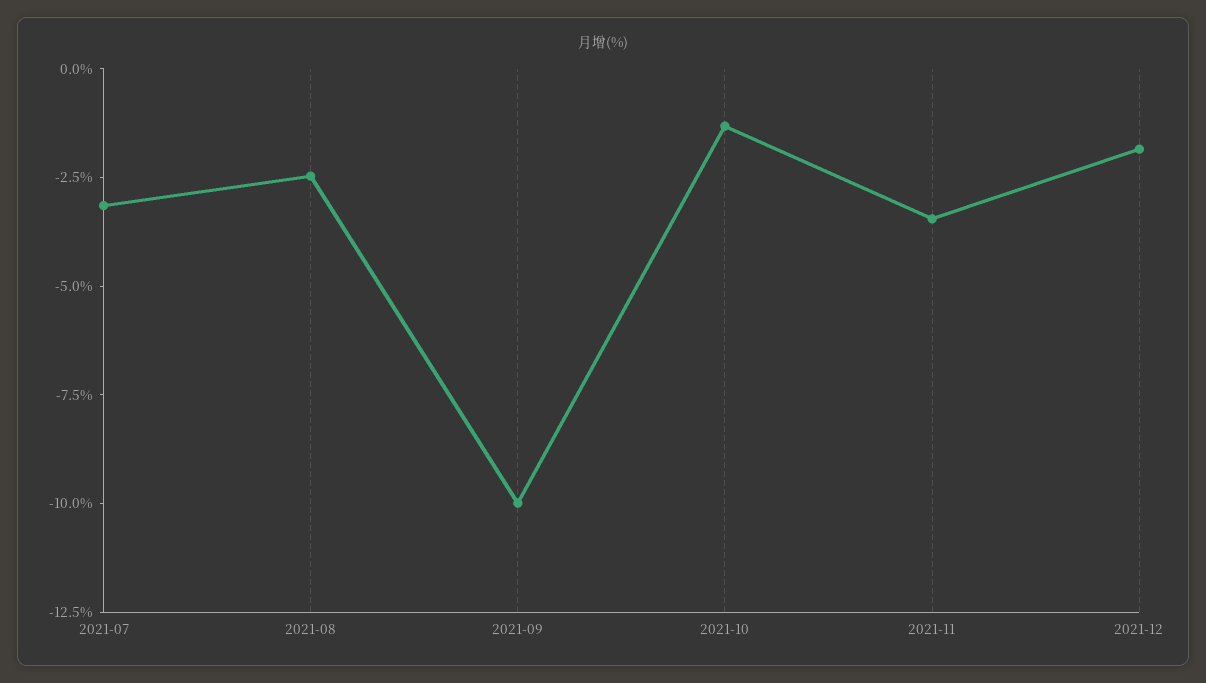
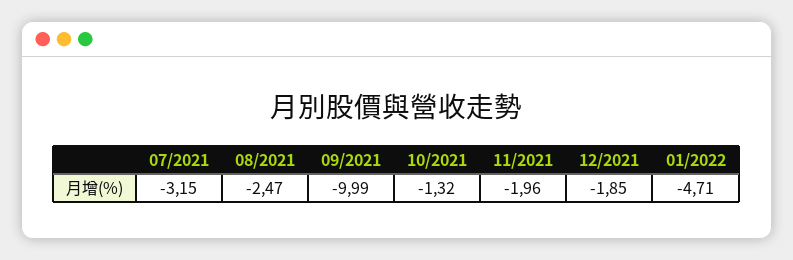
2021-11: -3.5 -> -1.96
01/2022: none -> -4.71

